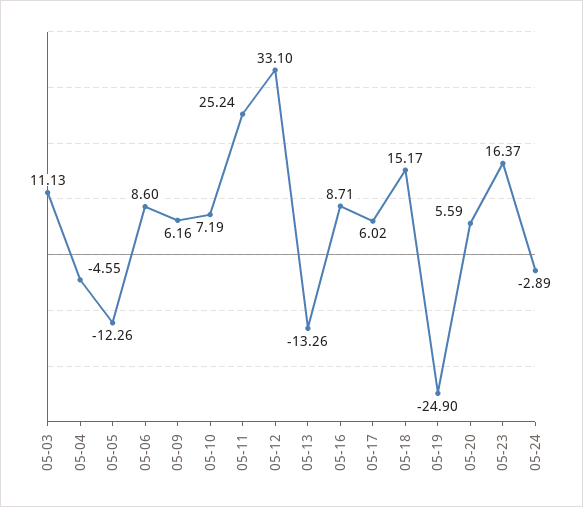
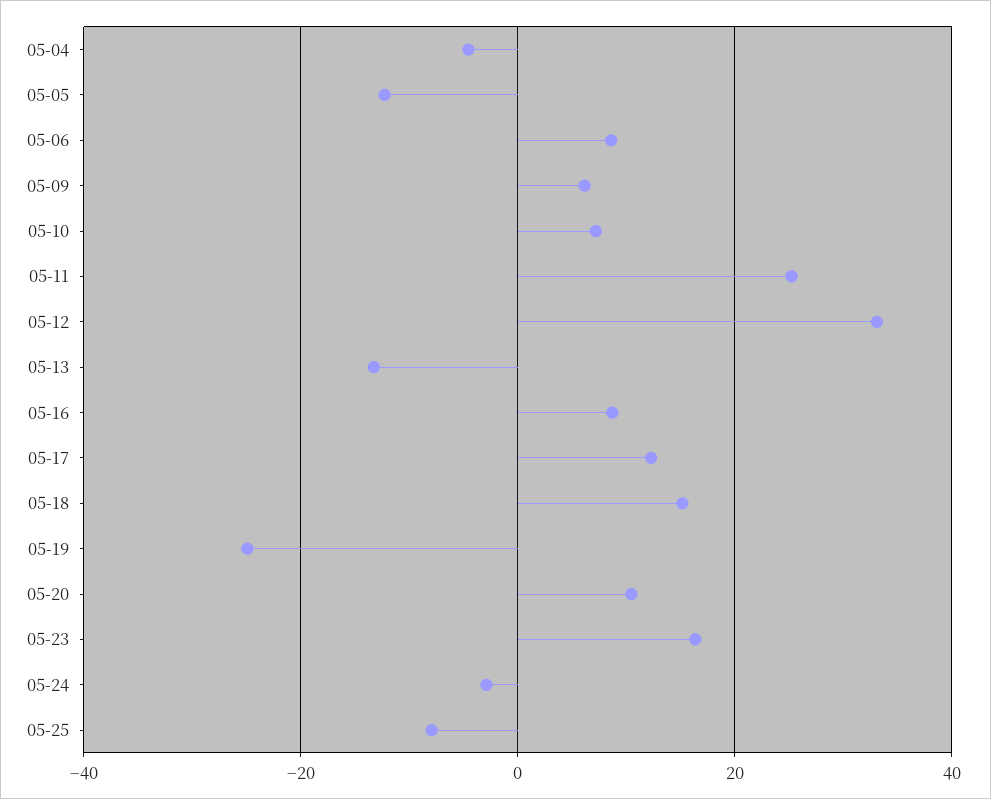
05-03: 11.13 -> none
05-17: 6.02 -> 12
05-20: 5.59 -> 10
05-25: none -> -8

